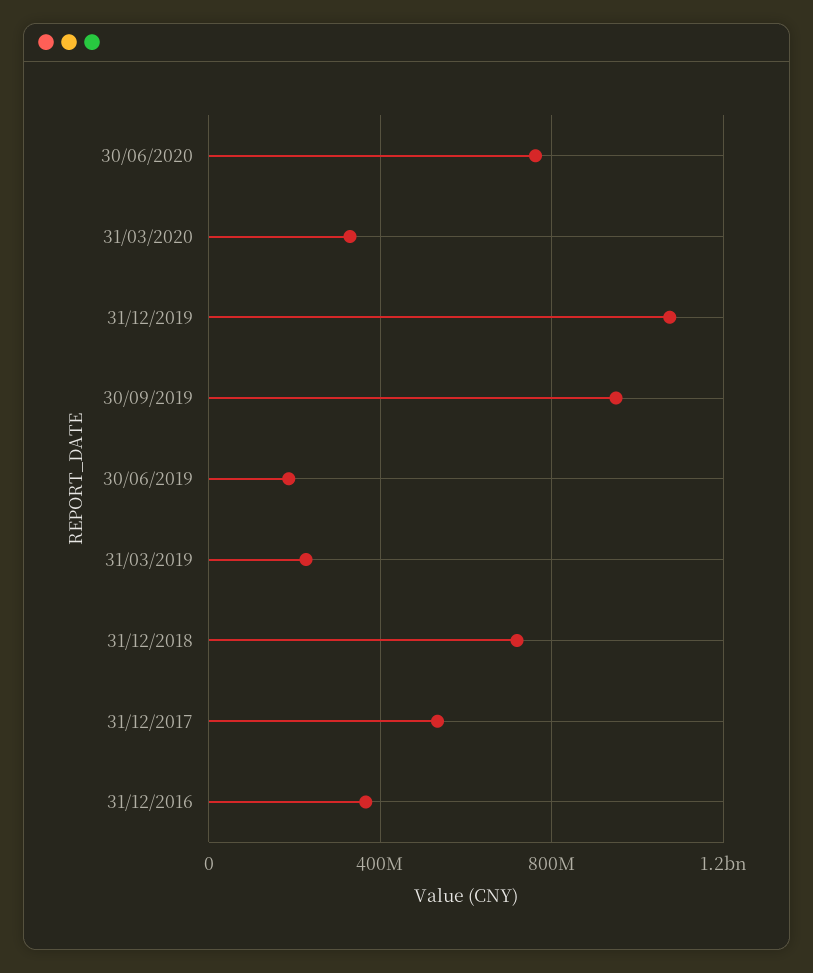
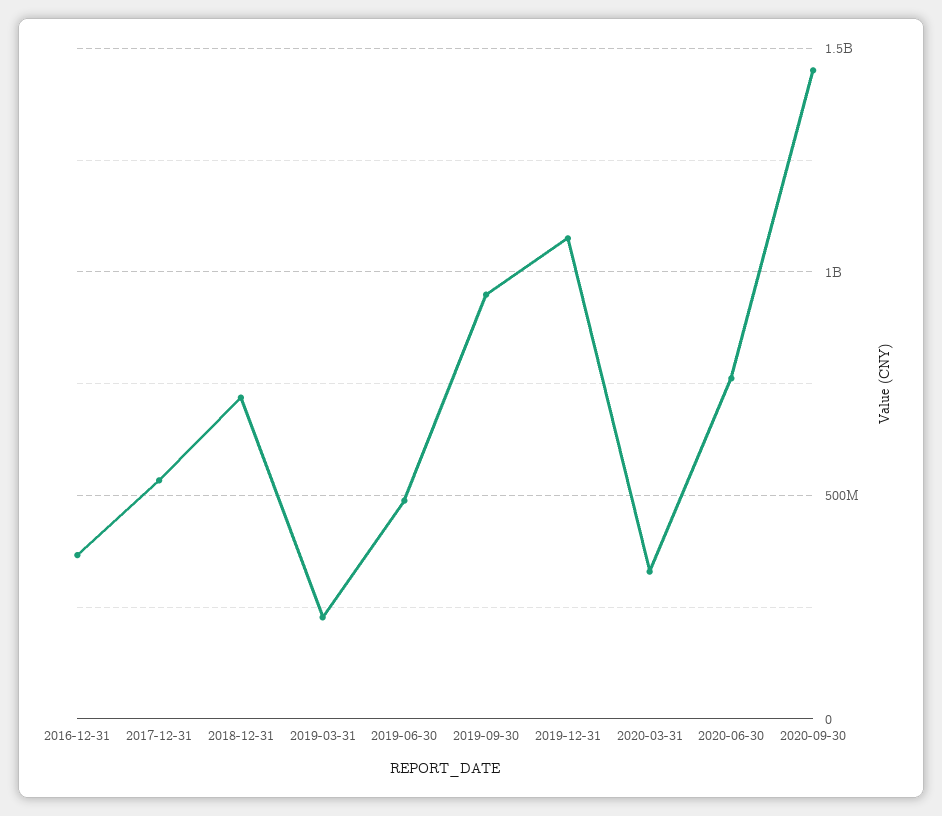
30/06/2019: 200000000 -> 500000000
2020-09-30: none -> 1450000000

